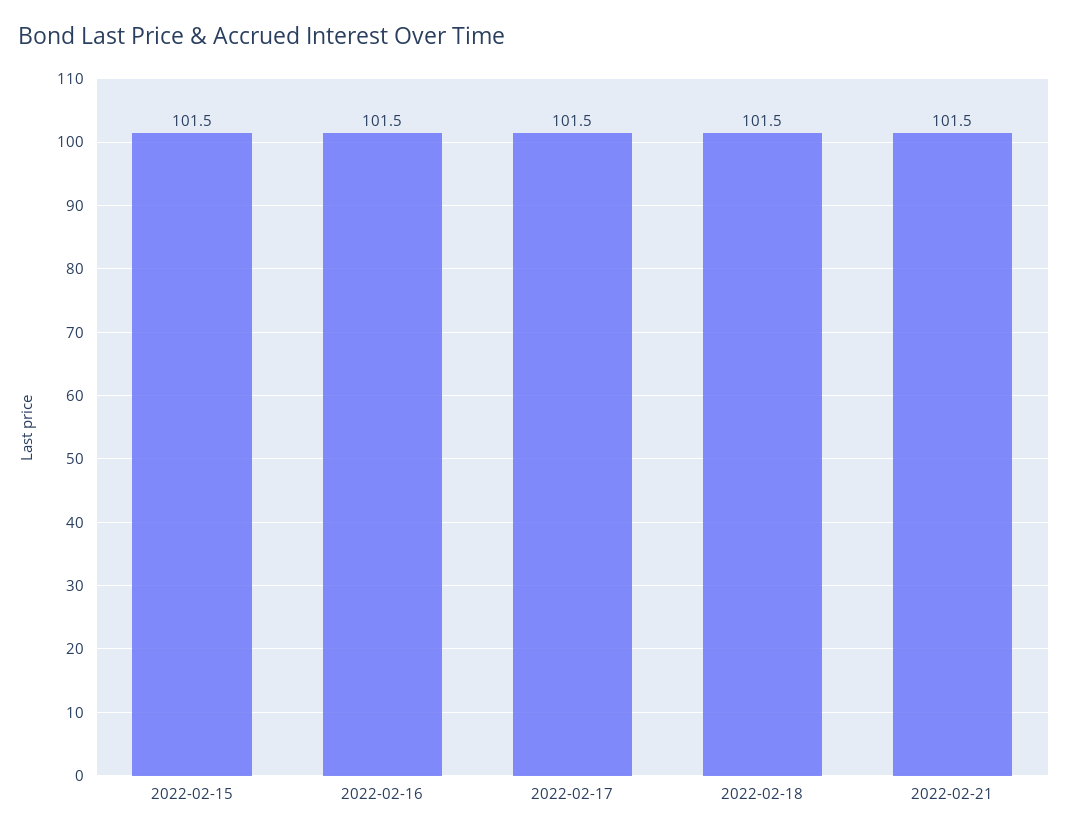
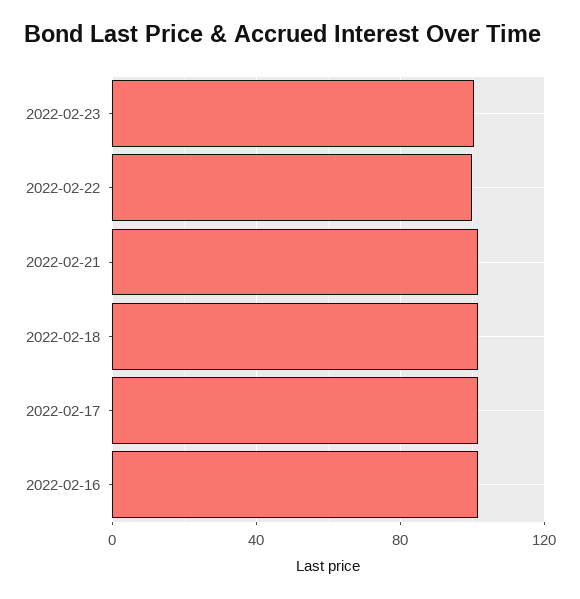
2022-02-15: 101.5 -> none
2022-02-23: none -> 100
2022-02-22: none -> 100

